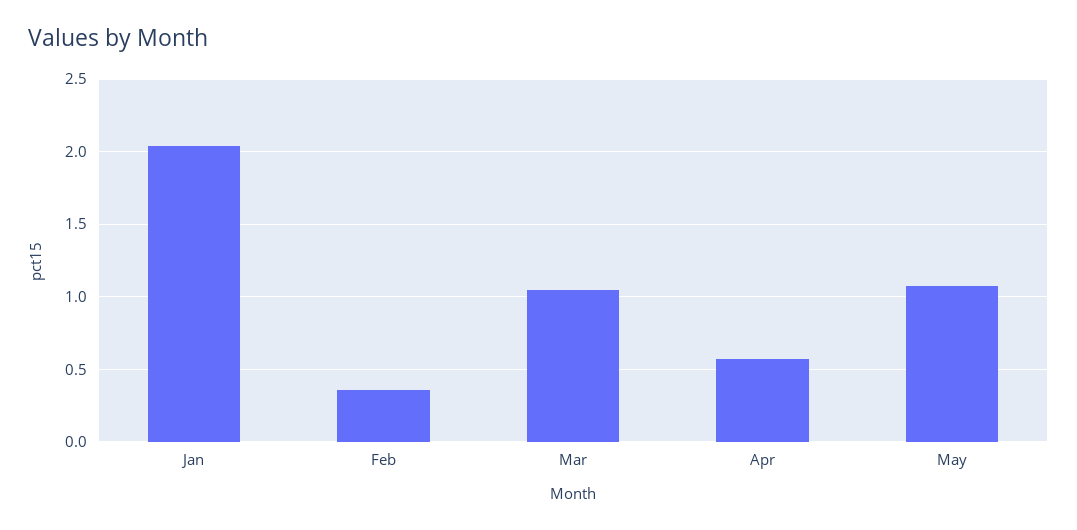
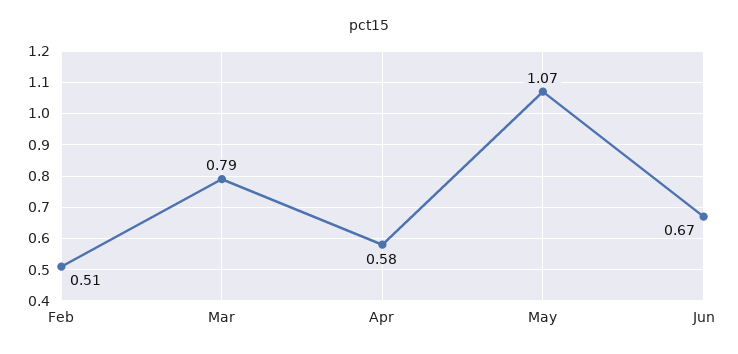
Jan: 2.05 -> none
Feb: 0.35 -> 0.51
Mar: 1.05 -> 0.79
Jun: none -> 0.67

